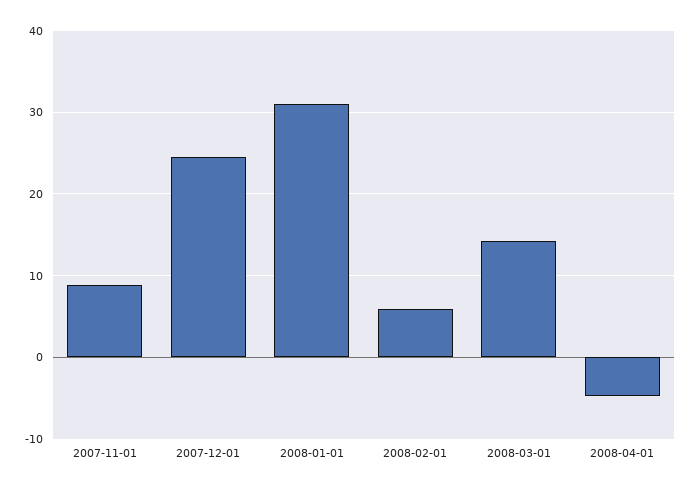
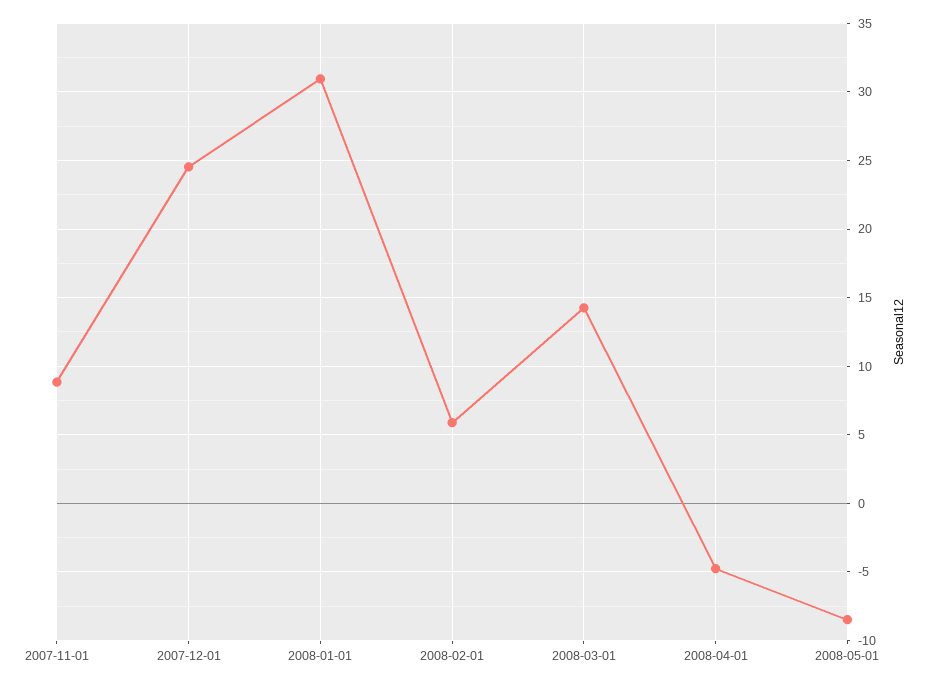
2008-05-01: none -> -8.5

